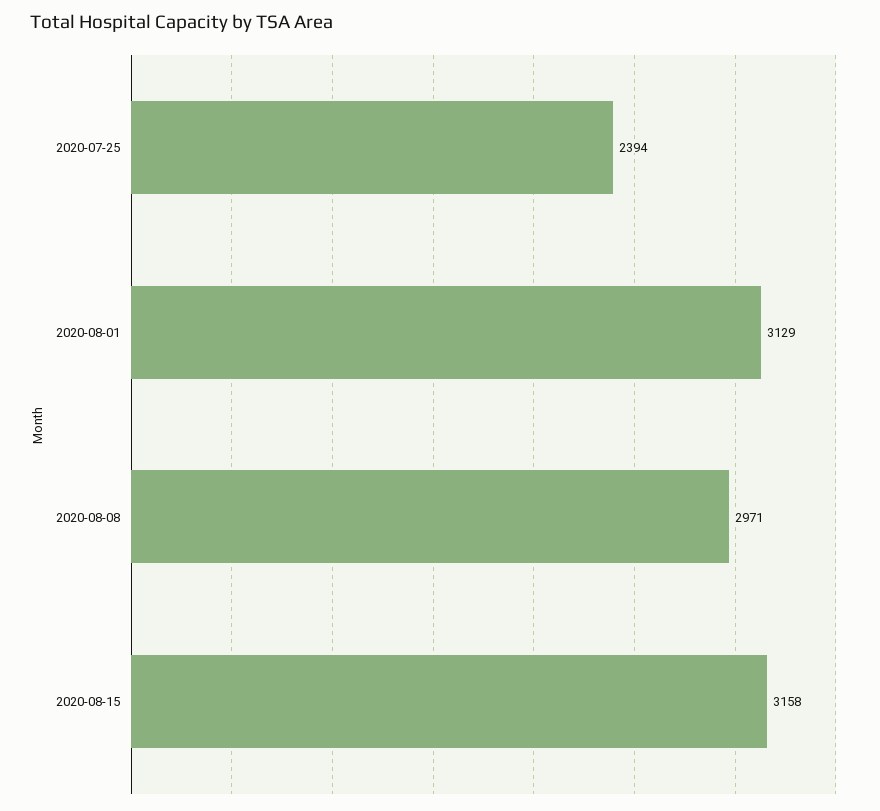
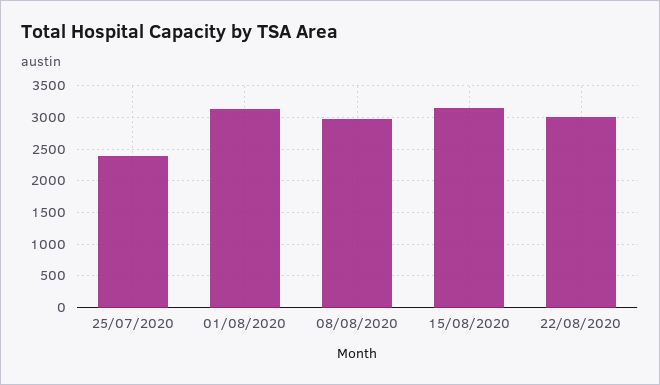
22/08/2020: none -> 3000

